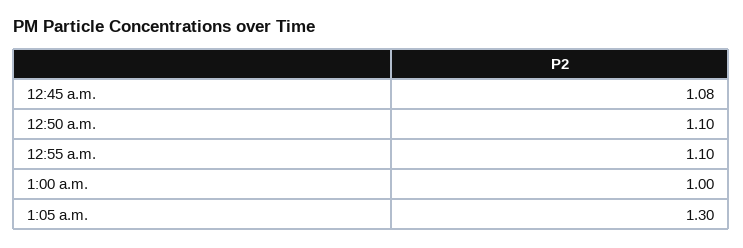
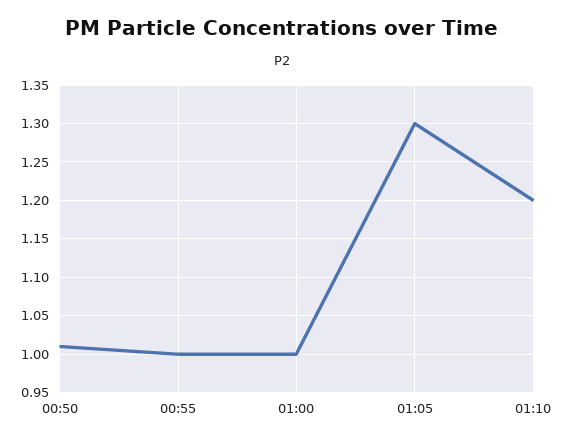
12:45 a.m.: 1.08 -> none
12:50 a.m.: 1.1 -> 1.01
12:55 a.m.: 1.1 -> 1
01:10: none -> 1.2

